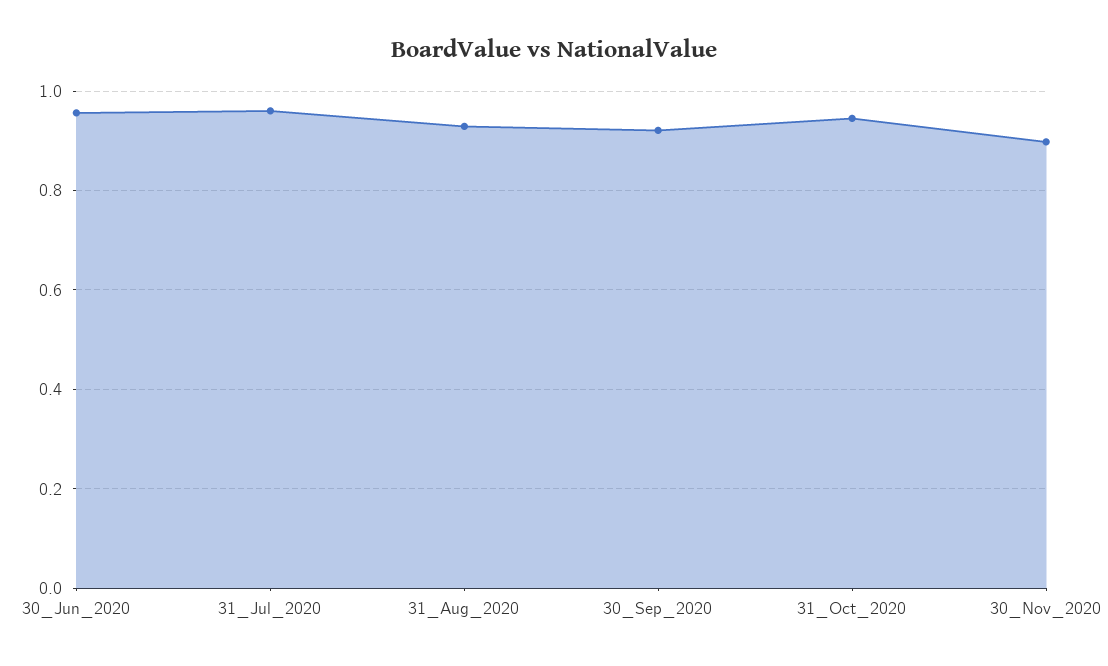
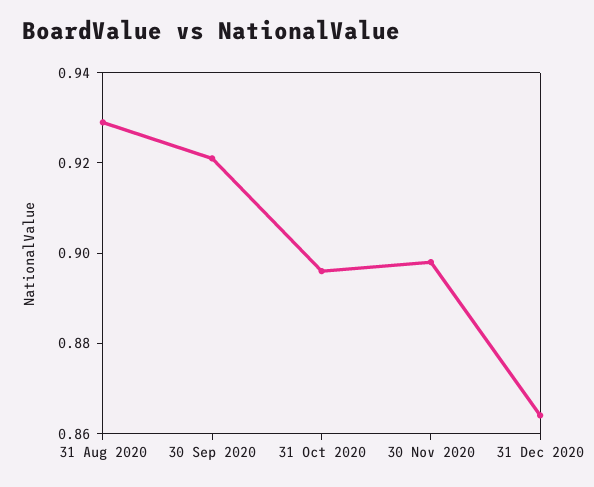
30_Jun_2020: 0.96 -> none
31_Jul_2020: 0.96 -> none
31_Oct_2020: 0.94 -> 0.895
31 Dec 2020: none -> 0.865

